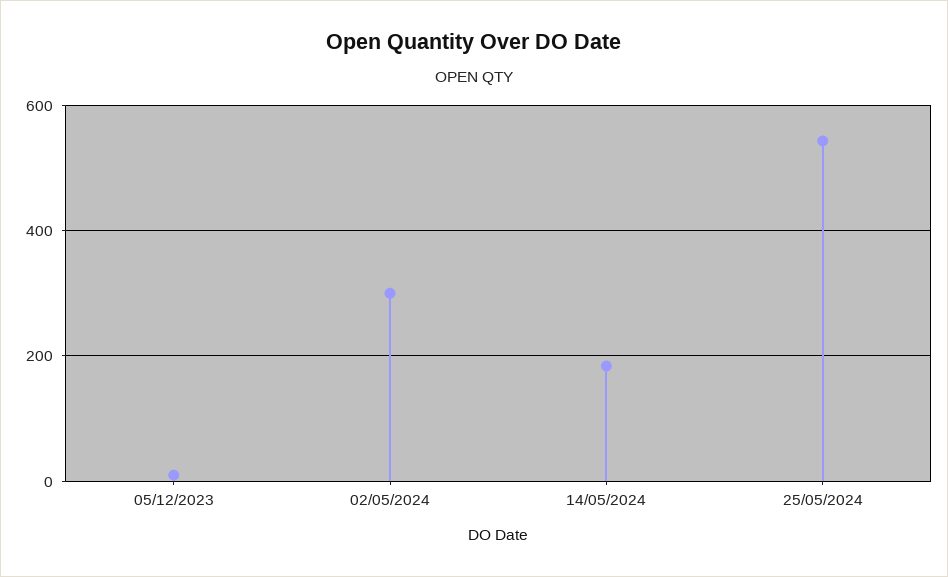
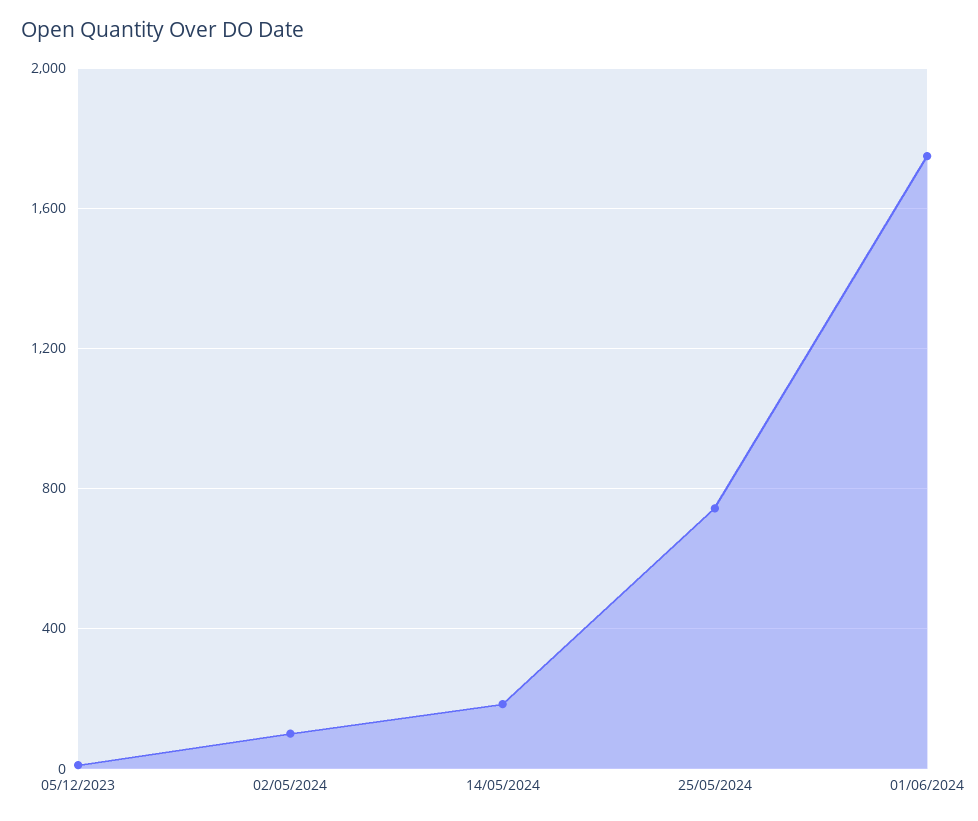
02/05/2024: 300 -> 100
25/05/2024: 540 -> 750
01/06/2024: none -> 1750

